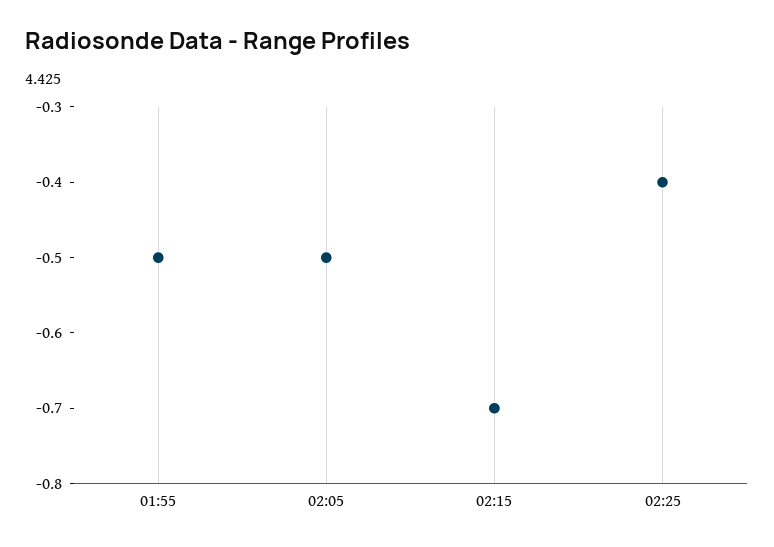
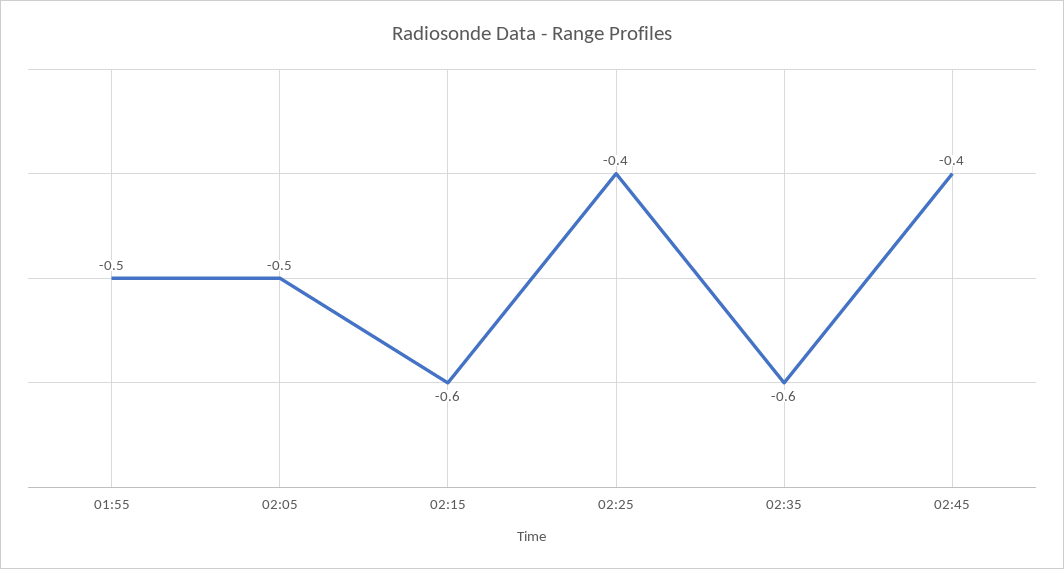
02:15: -0.7 -> -0.6
02:35: none -> -0.6
02:45: none -> -0.4

